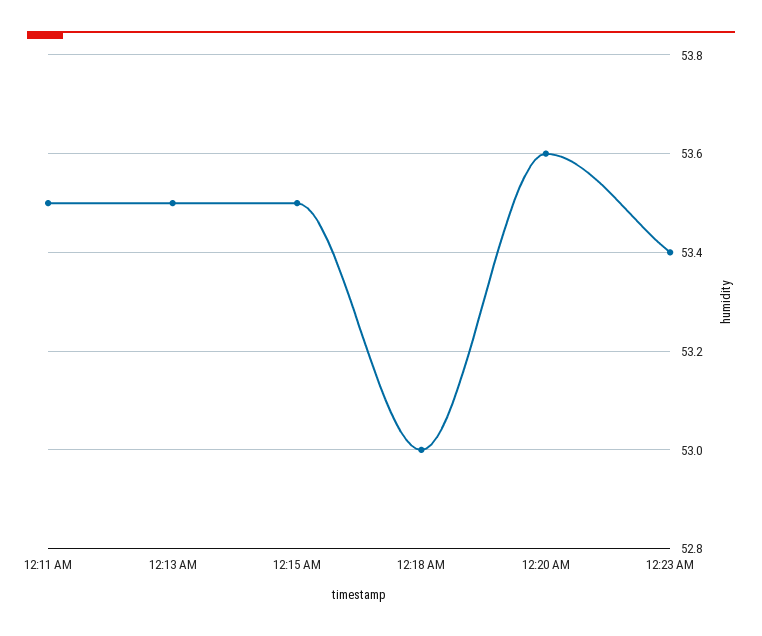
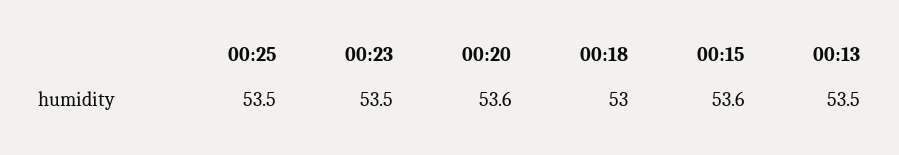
12:11 AM: 53.5 -> none
12:15 AM: 53.5 -> 53.6
12:23 AM: 53.4 -> 53.5
00:25: none -> 53.5

